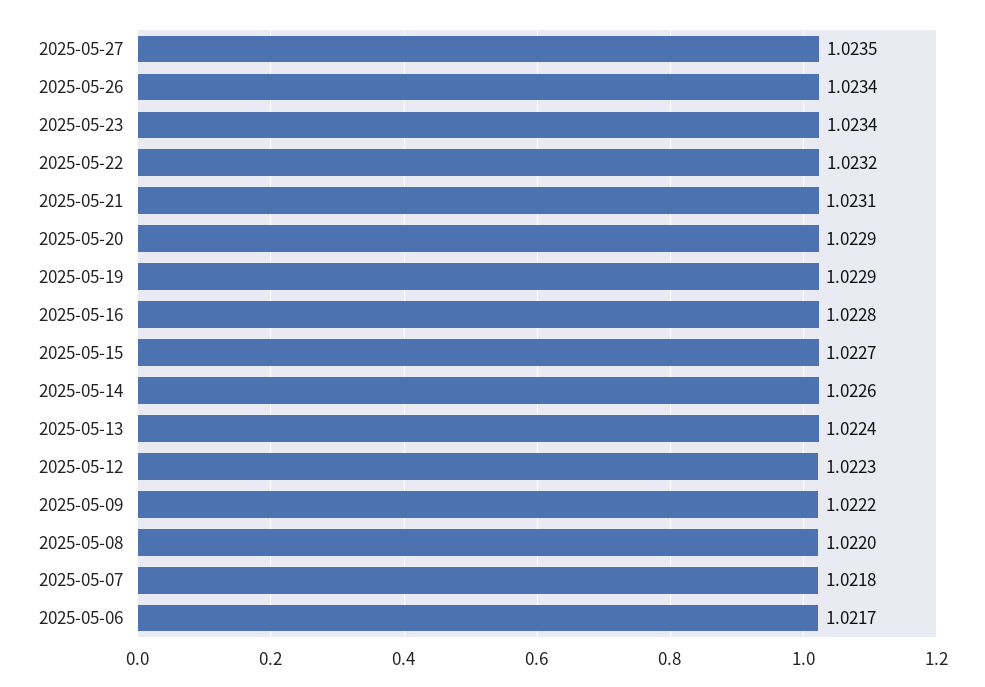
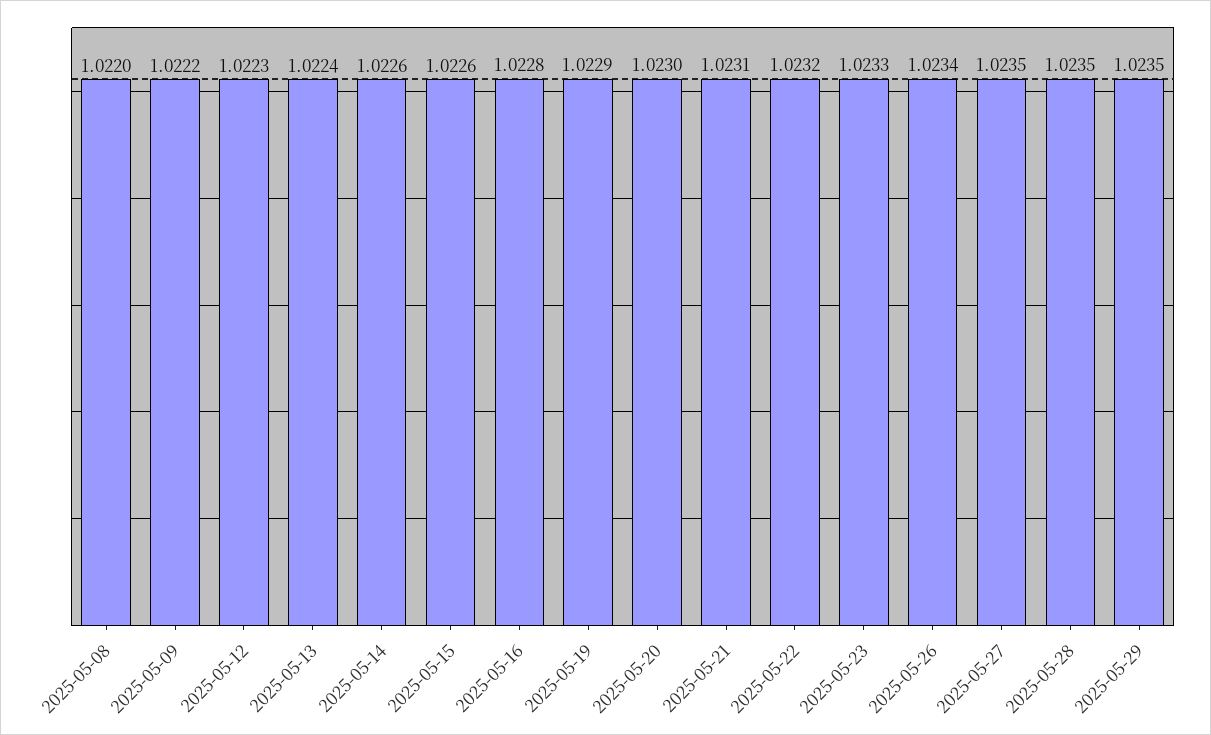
2025-05-23: 1.0234 -> 1.0233
2025-05-20: 1.0229 -> 1.023
2025-05-15: 1.0227 -> 1.0226
2025-05-07: 1.0218 -> none
2025-05-06: 1.0217 -> none
2025-05-28: none -> 1.0235
2025-05-29: none -> 1.0235

